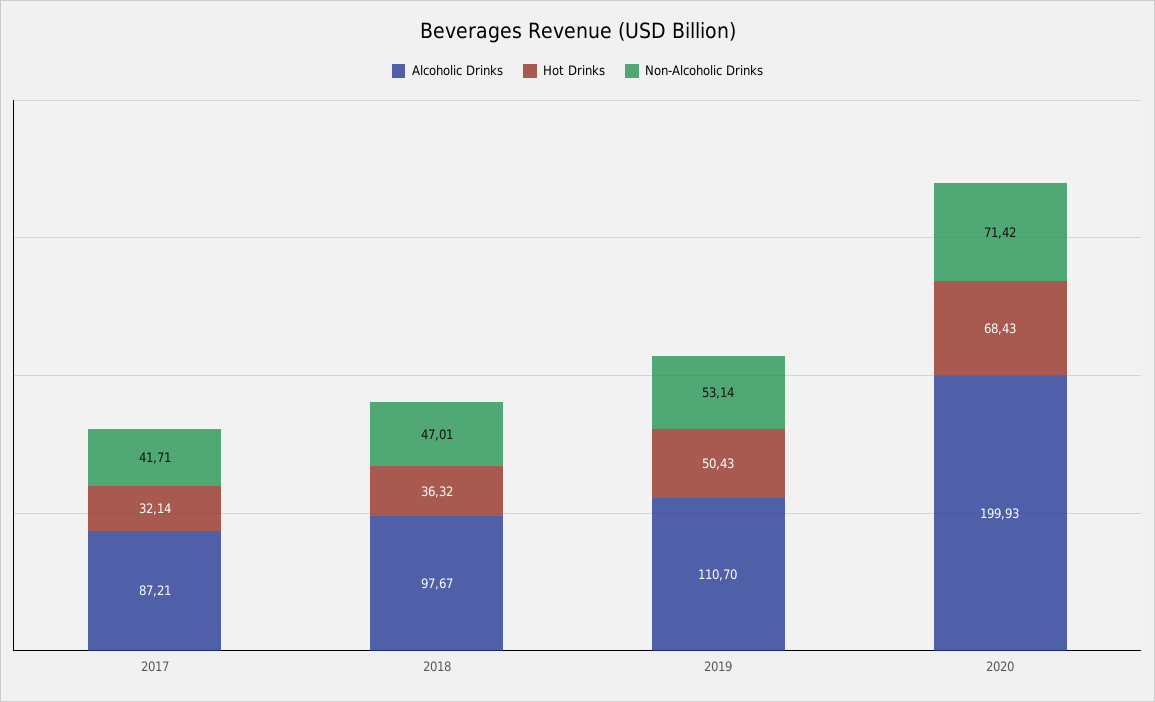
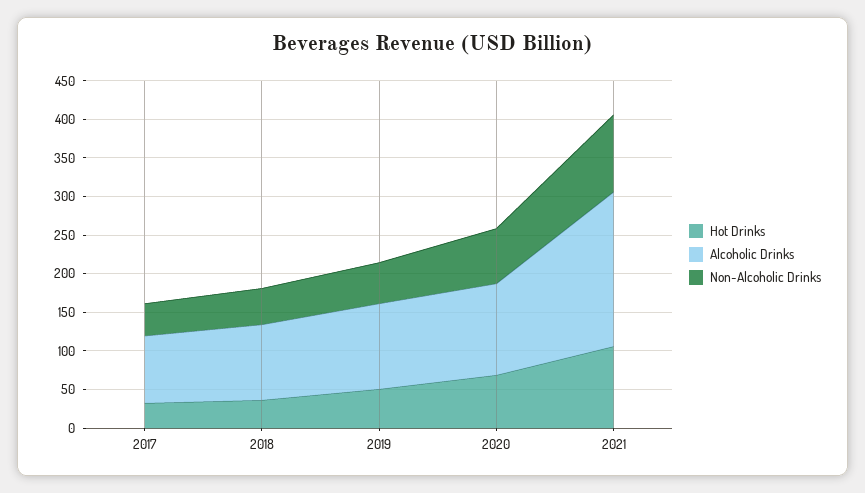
Alcoholic Drinks, 2020: 199.93 -> 125
Hot Drinks, 2021: none -> 100
Alcoholic Drinks, 2021: none -> 200
Non-Alcoholic Drinks, 2021: none -> 100

